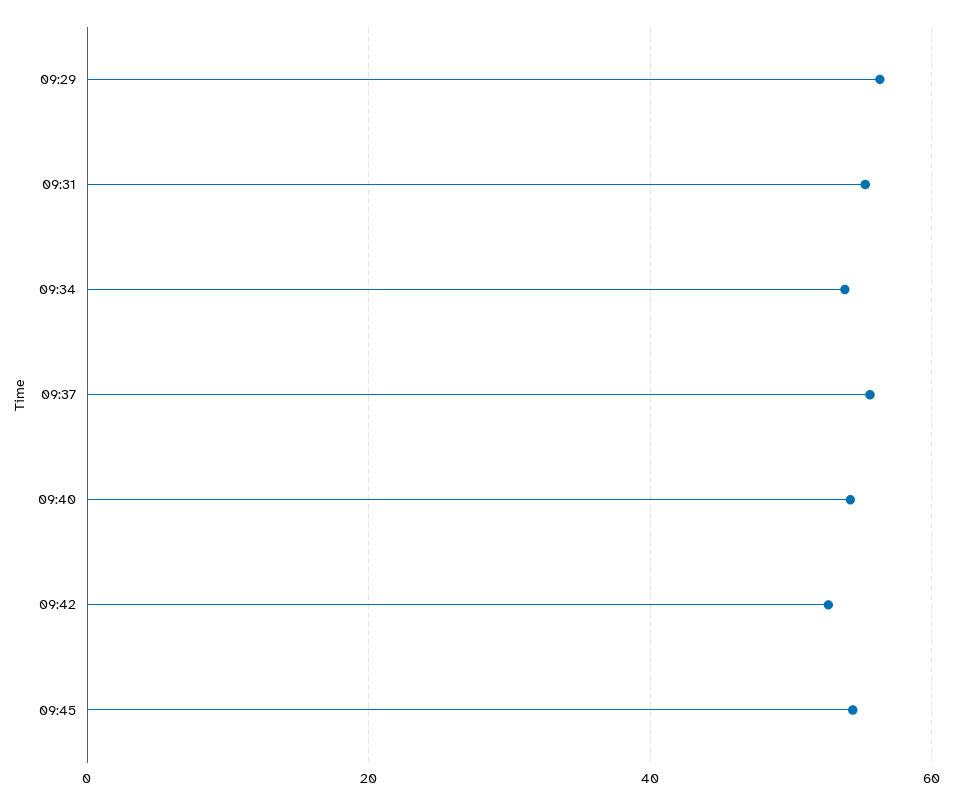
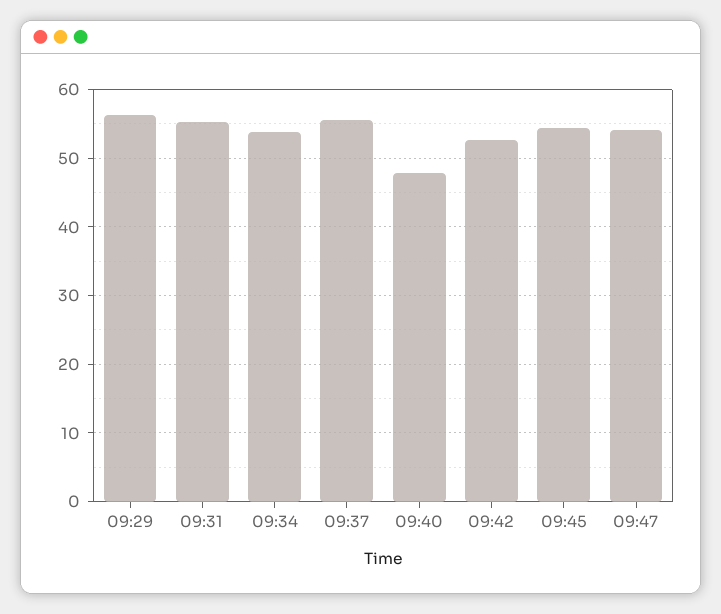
09:40: 54 -> 48
09:47: none -> 54

